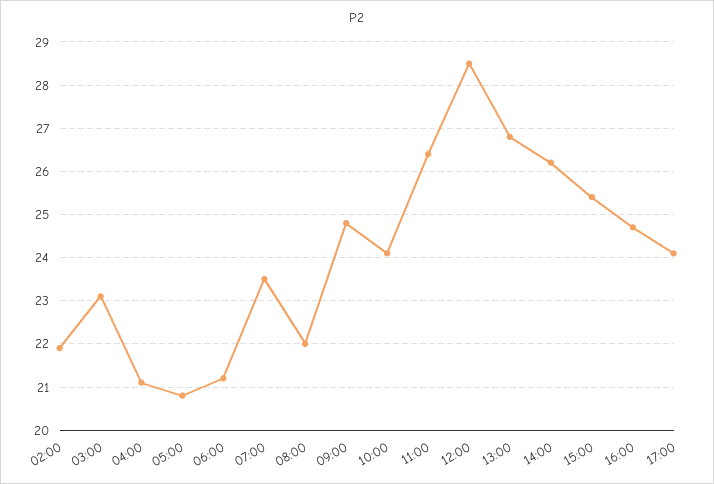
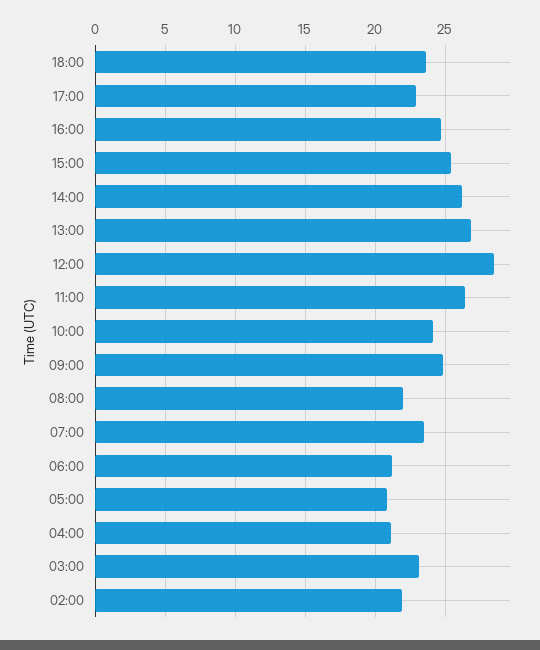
17:00: 24 -> 23
18:00: none -> 23.5

